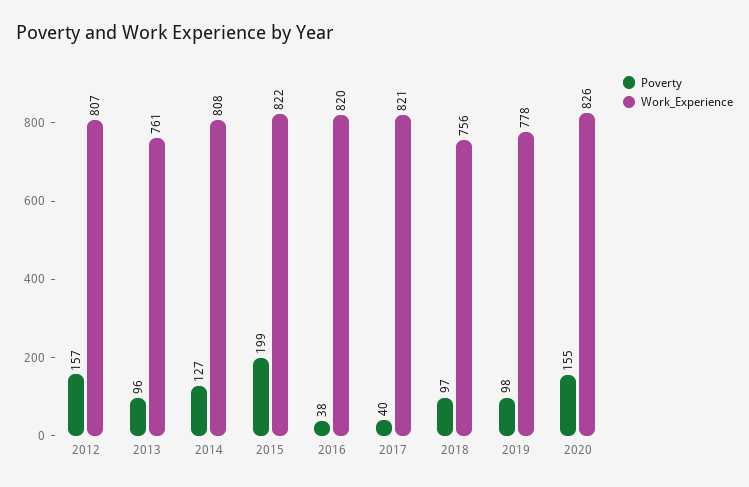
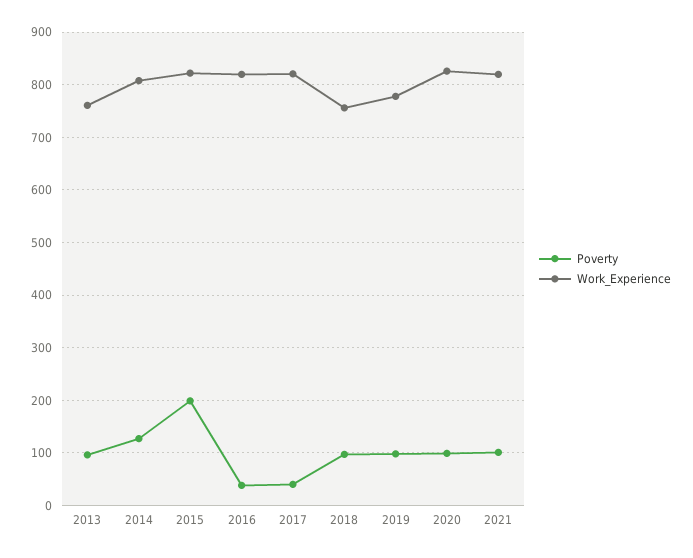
Poverty, 2012: 157 -> none
Work_Experience, 2012: 807 -> none
Poverty, 2020: 155 -> 100
Poverty, 2021: none -> 100
Work_Experience, 2021: none -> 820

